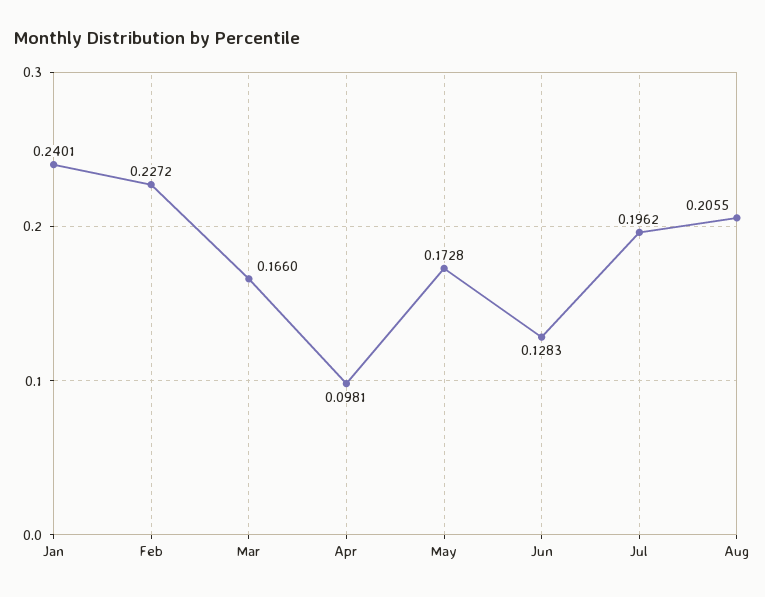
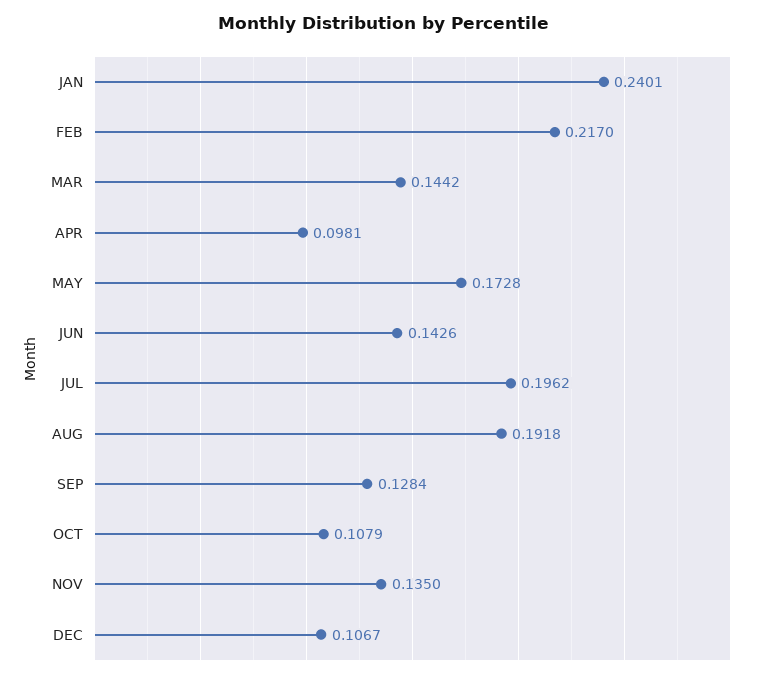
Feb: 0.2272 -> 0.217
Mar: 0.166 -> 0.1442
Jun: 0.1283 -> 0.1426
Aug: 0.2055 -> 0.1918
SEP: none -> 0.1284
OCT: none -> 0.1079
NOV: none -> 0.135
DEC: none -> 0.1067

